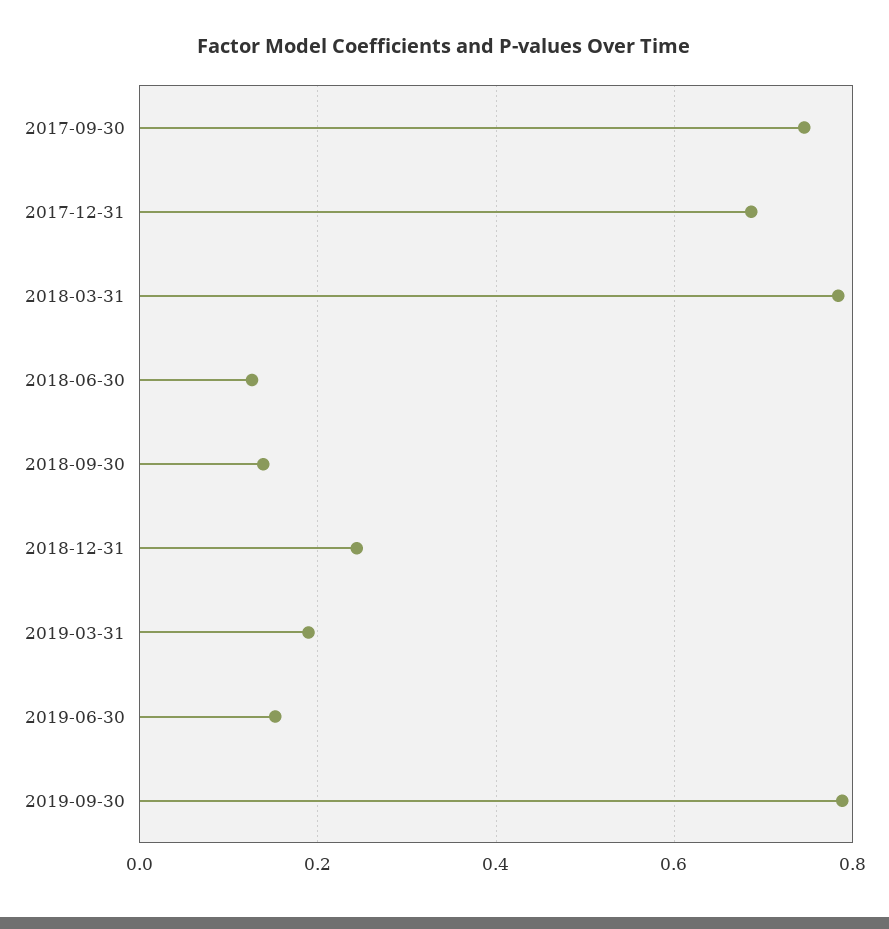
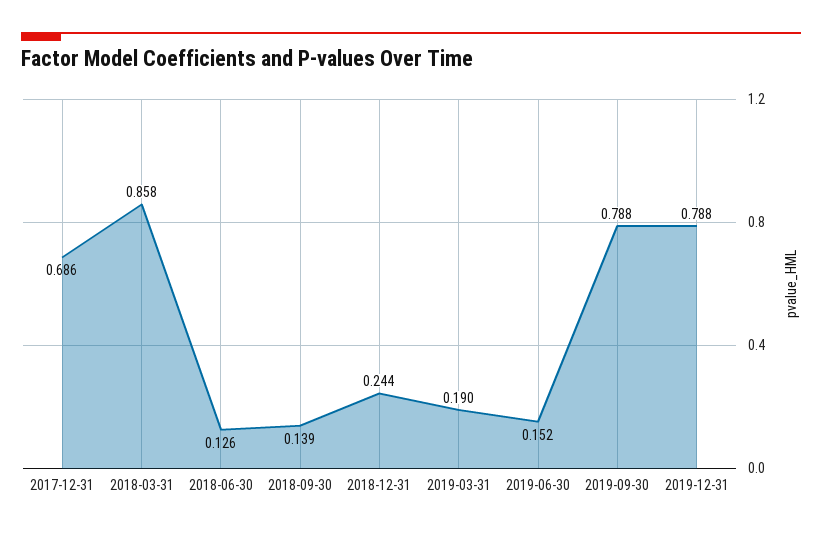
2017-09-30: 0.74 -> none
2018-03-31: 0.78 -> 0.858
2019-12-31: none -> 0.788

